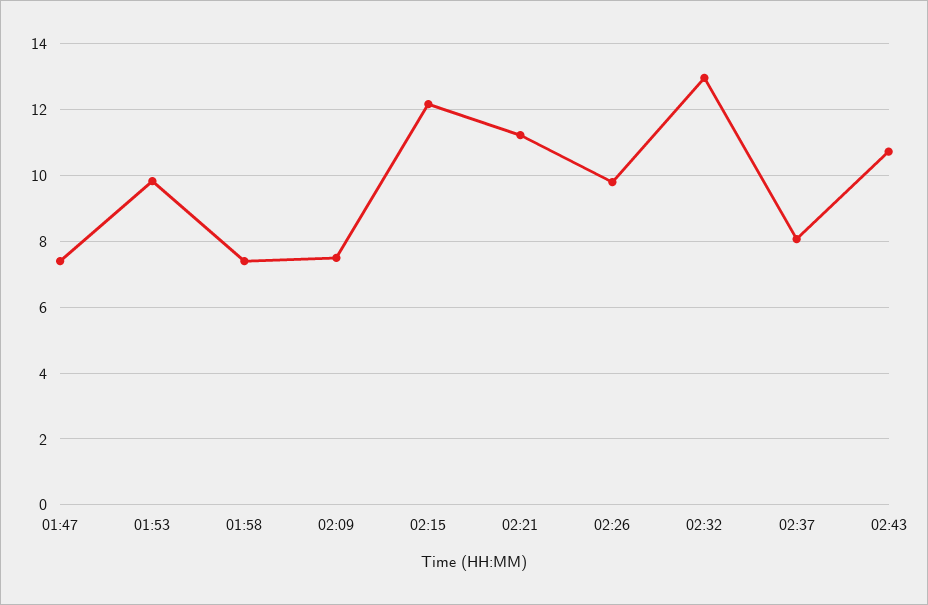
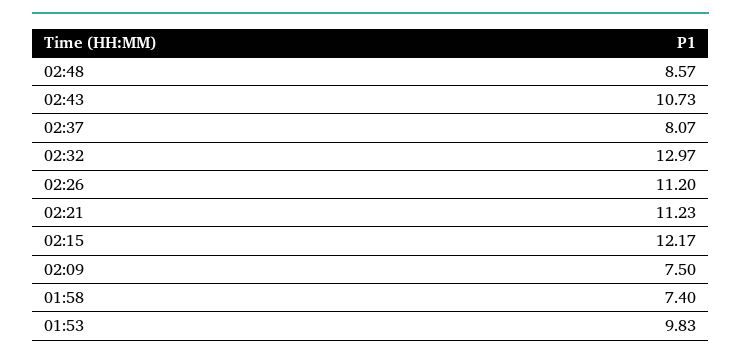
01:47: 7.4 -> none
02:26: 9.8 -> 11.2
02:48: none -> 8.57

